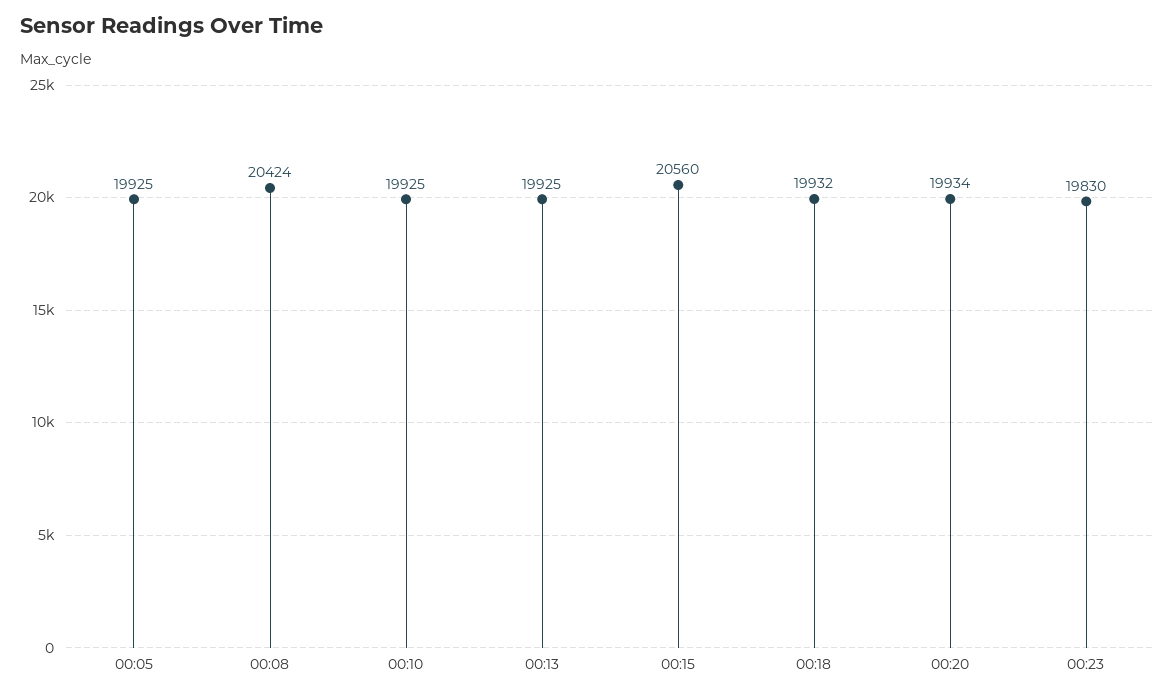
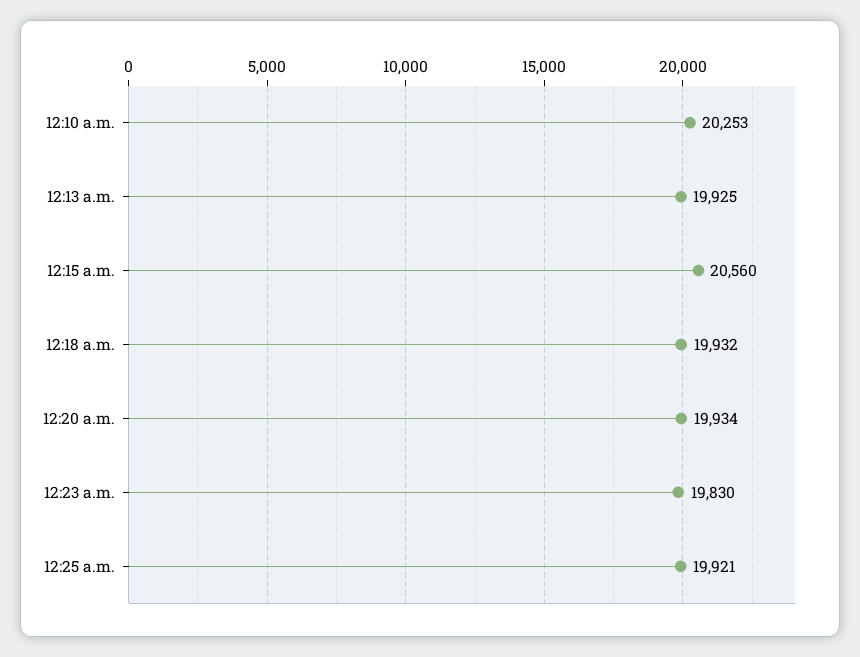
00:05: 19925 -> none
00:08: 20424 -> none
00:10: 19925 -> 20253
12:25 a.m.: none -> 19921

